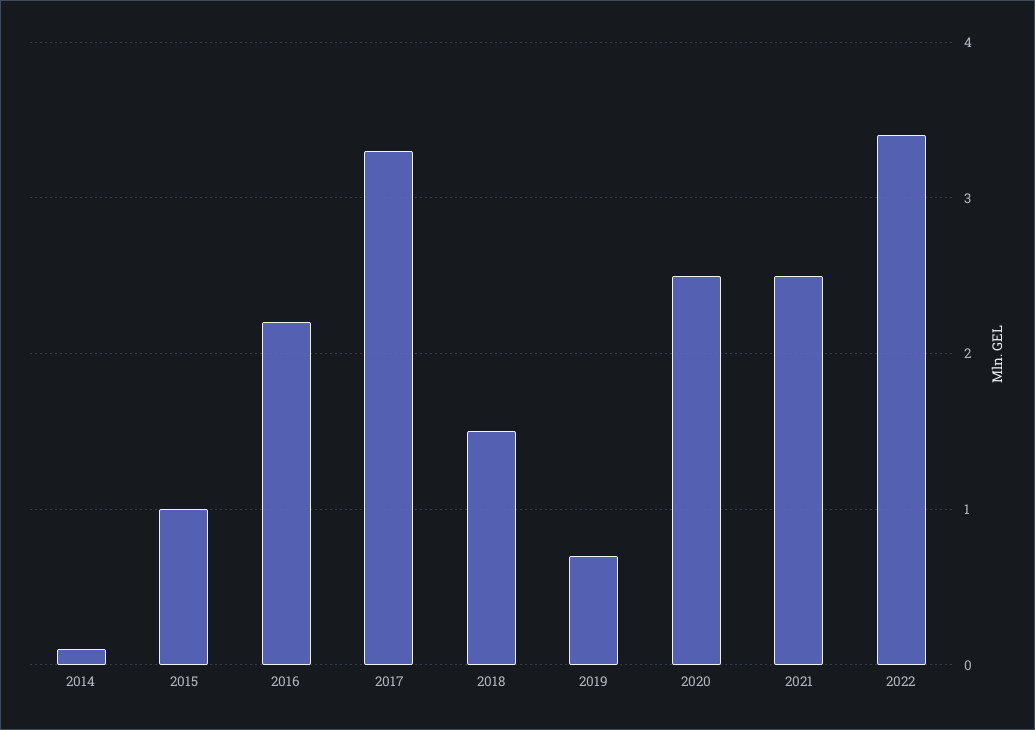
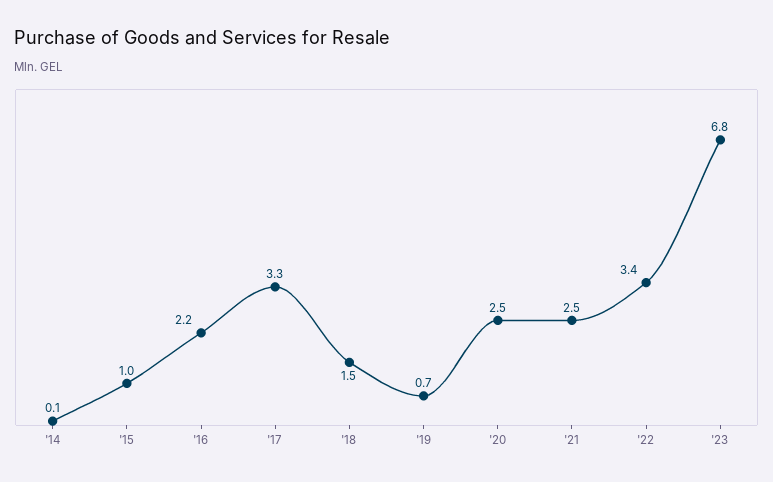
'23: none -> 6.8

